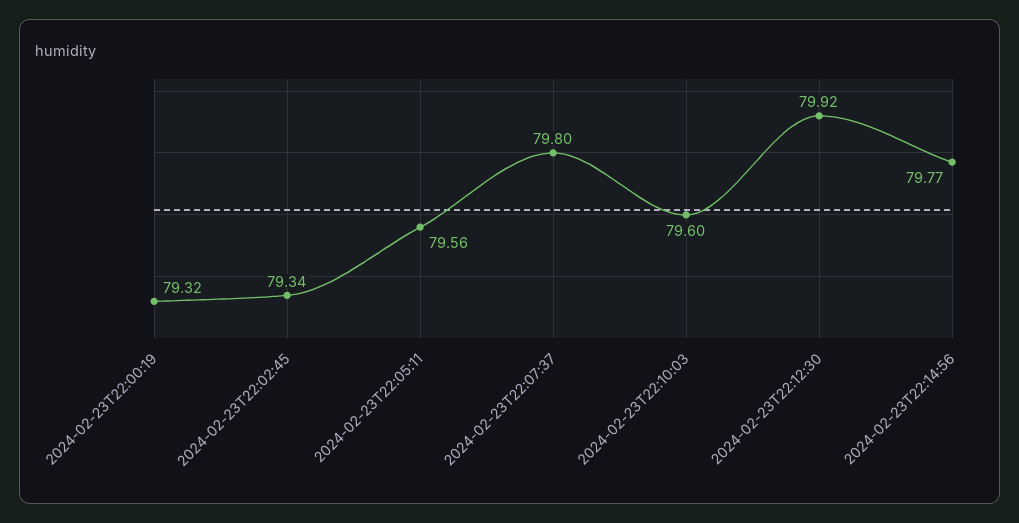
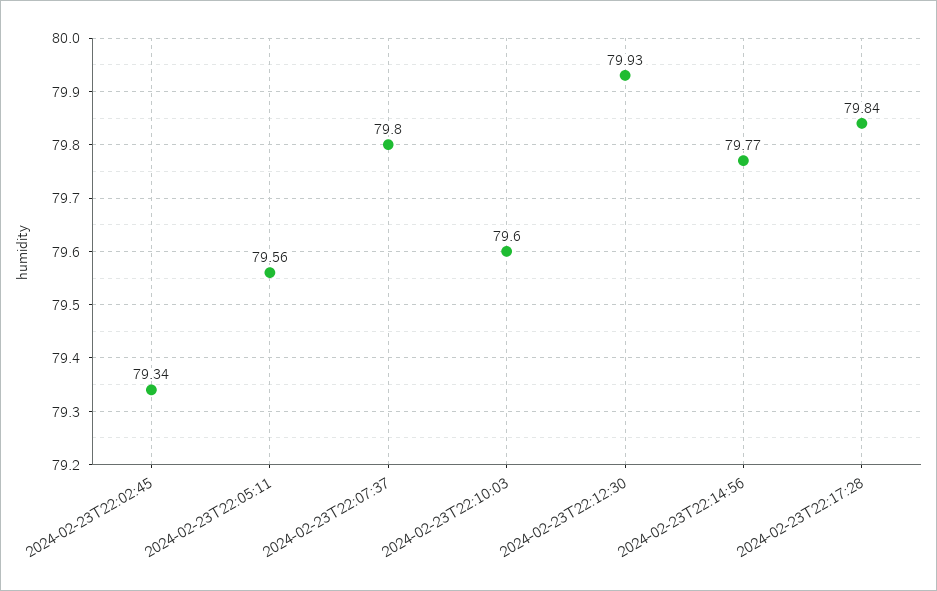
2024-02-23T22:00:19: 79.32 -> none
2024-02-23T22:12:30: 79.92 -> 79.93
2024-02-23T22:17:28: none -> 79.84

